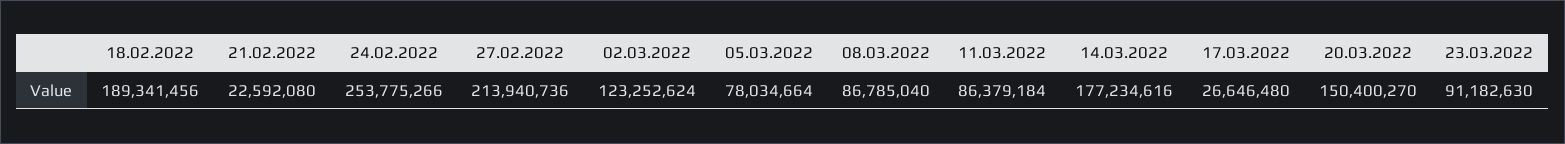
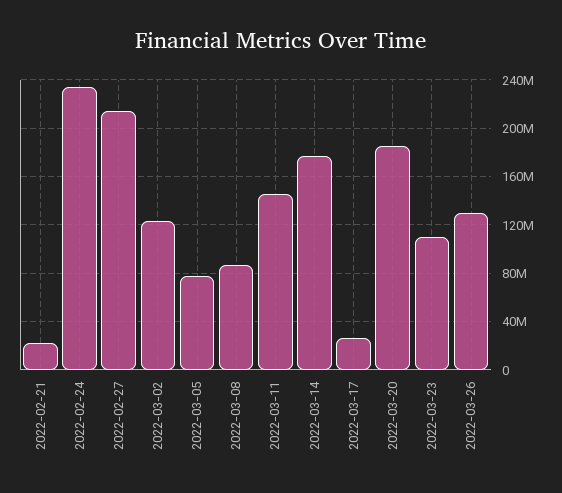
18.02.2022: 189341456 -> none
24.02.2022: 253775266 -> 235000000
11.03.2022: 86379184 -> 145000000
20.03.2022: 150400270 -> 185000000
23.03.2022: 91182630 -> 110000000
2022-03-26: none -> 130000000

